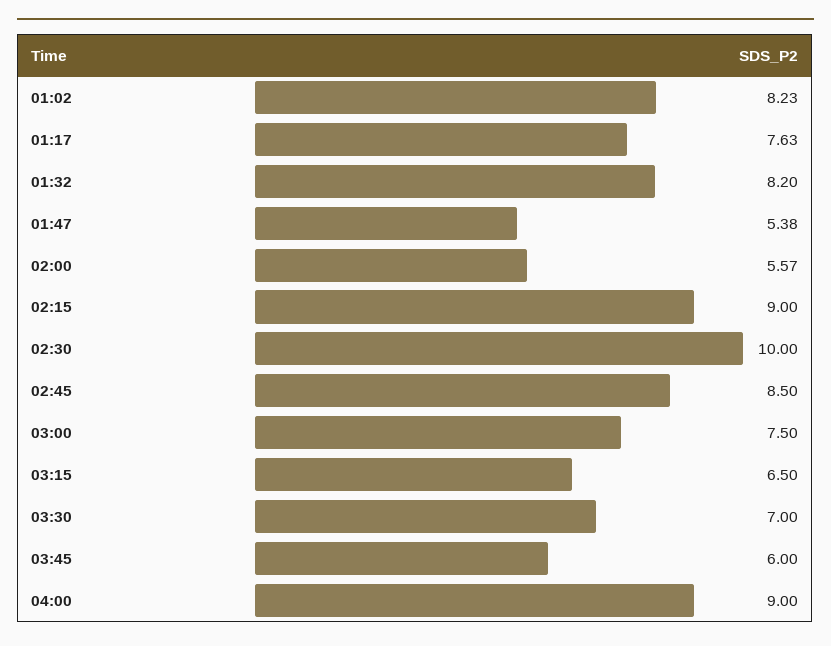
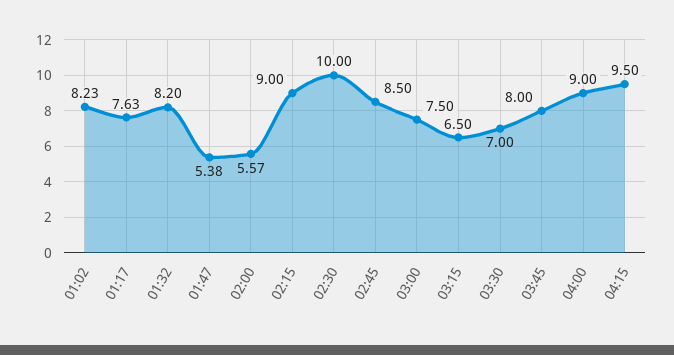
03:45: 6 -> 8
04:15: none -> 9.5

